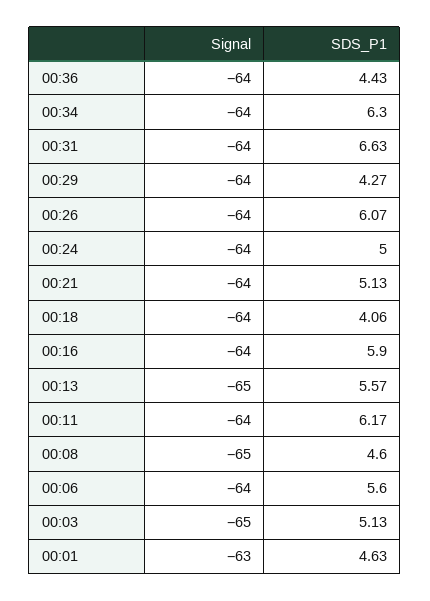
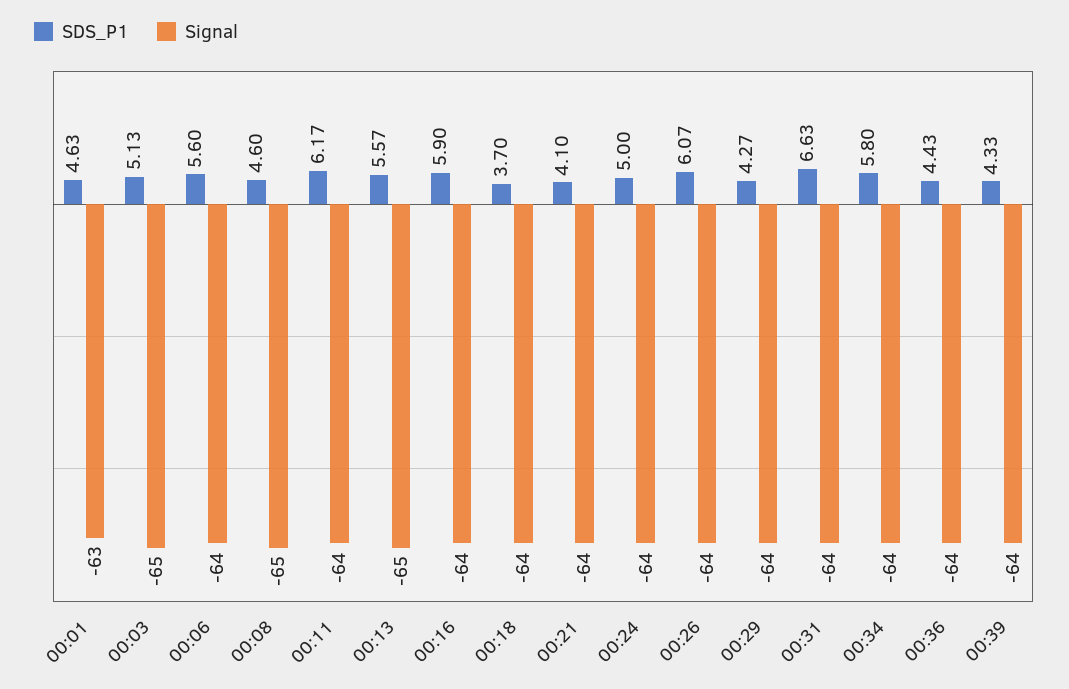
SDS_P1, 00:34: 6.3 -> 5.8
SDS_P1, 00:21: 5.13 -> 4.1
SDS_P1, 00:18: 4.06 -> 3.7
SDS_P1, 00:39: none -> 4.33
Signal, 00:39: none -> -64

